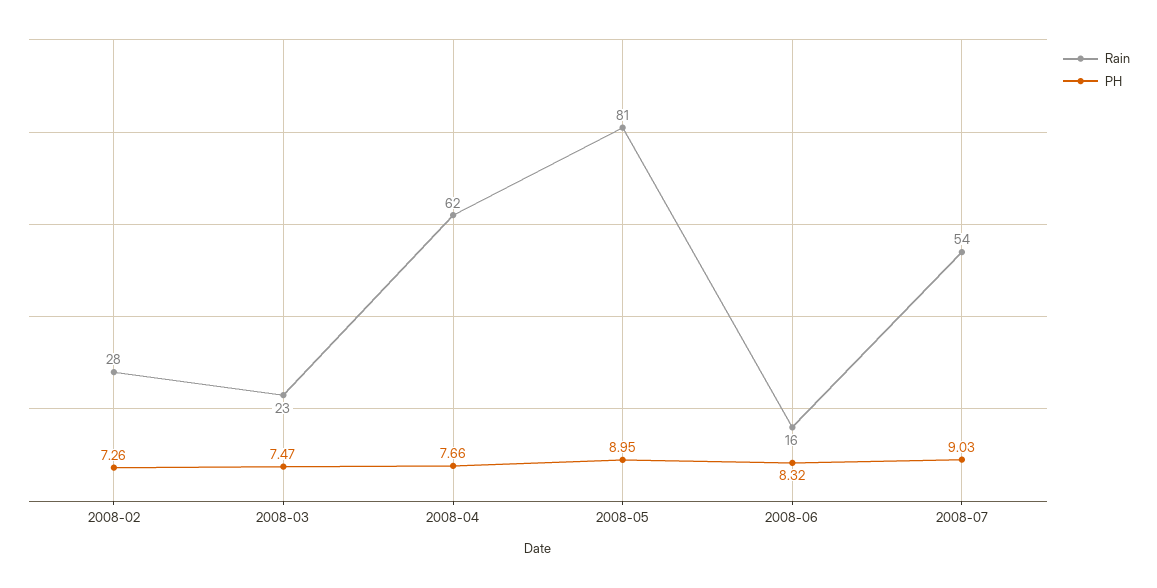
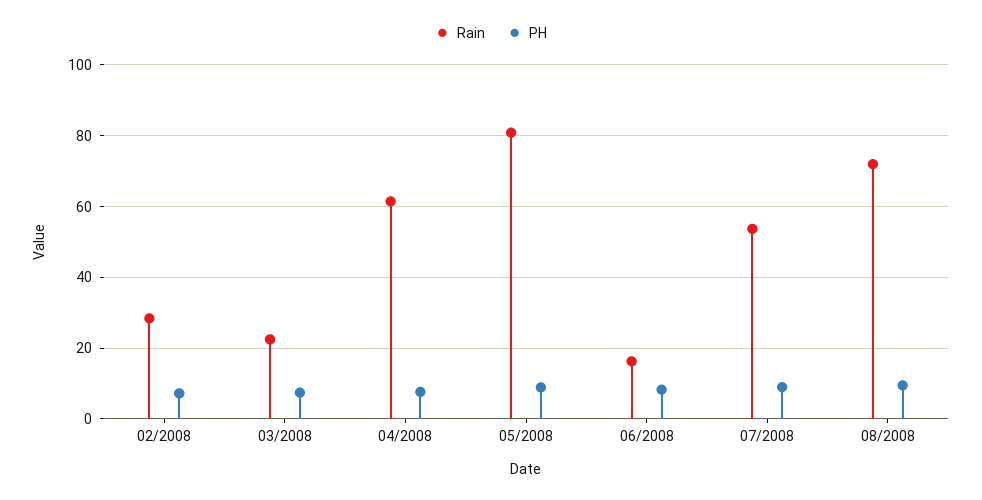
Rain, 08/2008: none -> 72
PH, 08/2008: none -> 10

